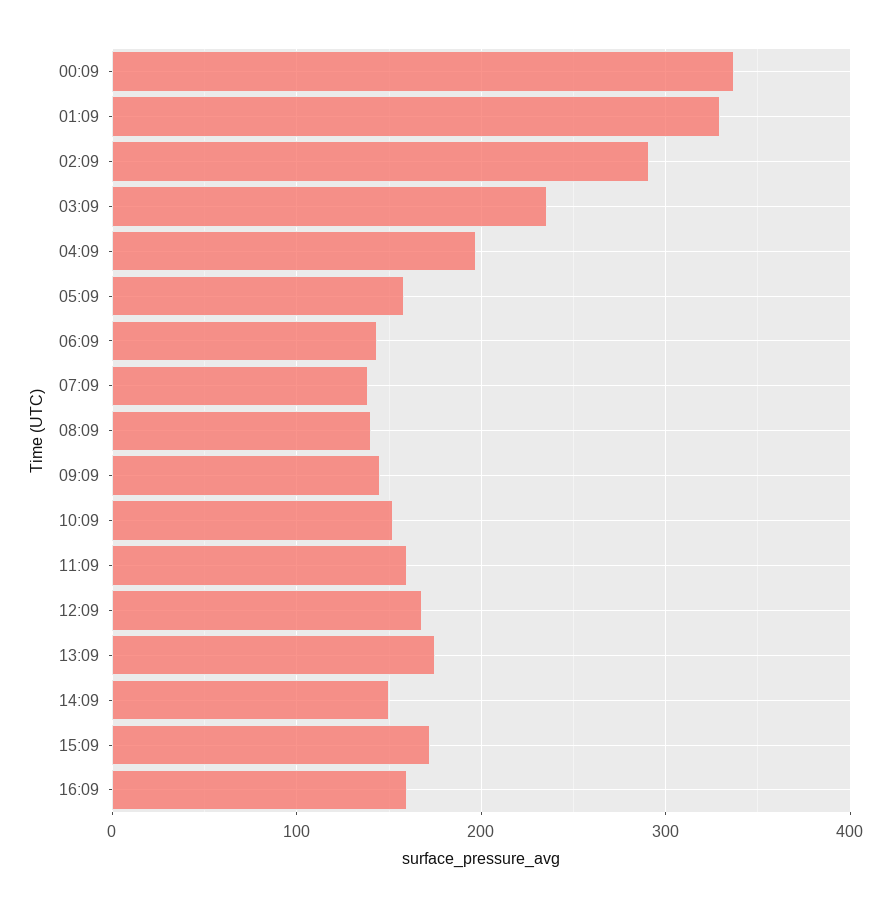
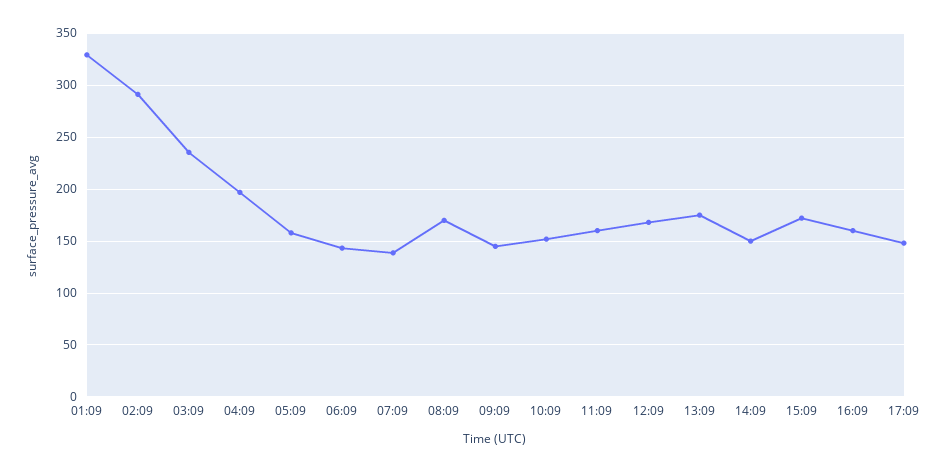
00:09: 340 -> none
08:09: 140 -> 170
17:09: none -> 150

